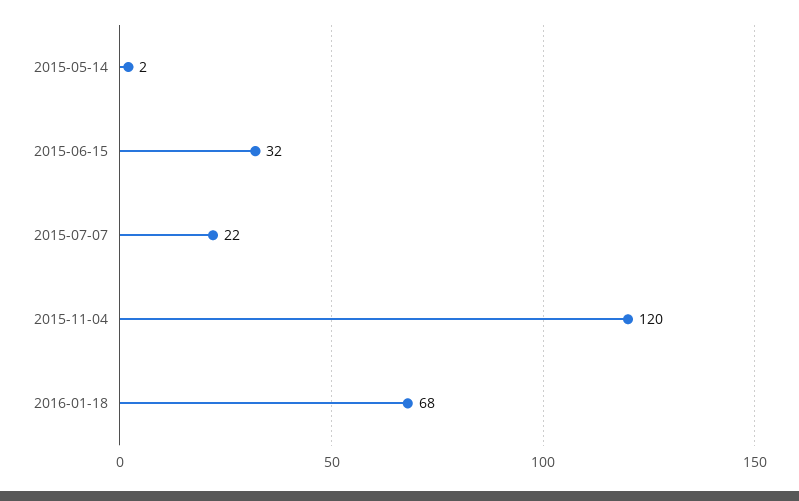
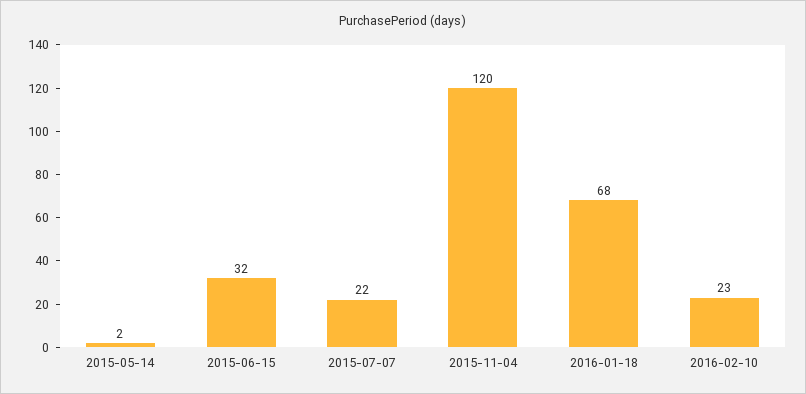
2016-02-10: none -> 23

